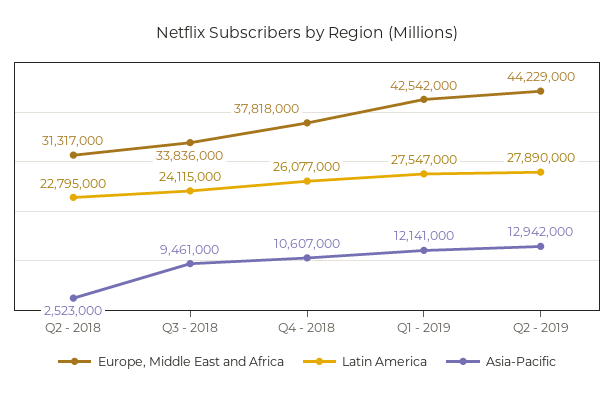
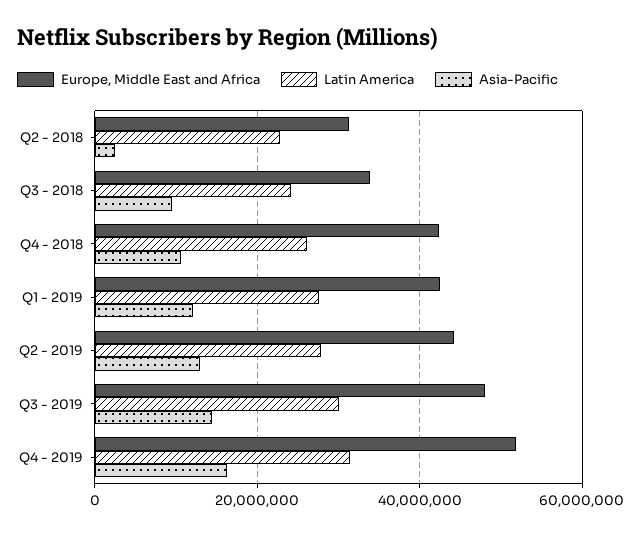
Europe, Middle East and Africa, Q4 - 2018: 37818000 -> 42000000
Europe, Middle East and Africa, Q3 - 2019: none -> 48000000
Latin America, Q3 - 2019: none -> 30000000
Asia-Pacific, Q3 - 2019: none -> 14000000
Europe, Middle East and Africa, Q4 - 2019: none -> 52000000
Latin America, Q4 - 2019: none -> 32000000
Asia-Pacific, Q4 - 2019: none -> 16000000

